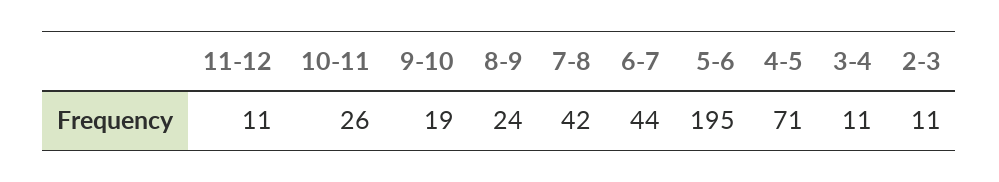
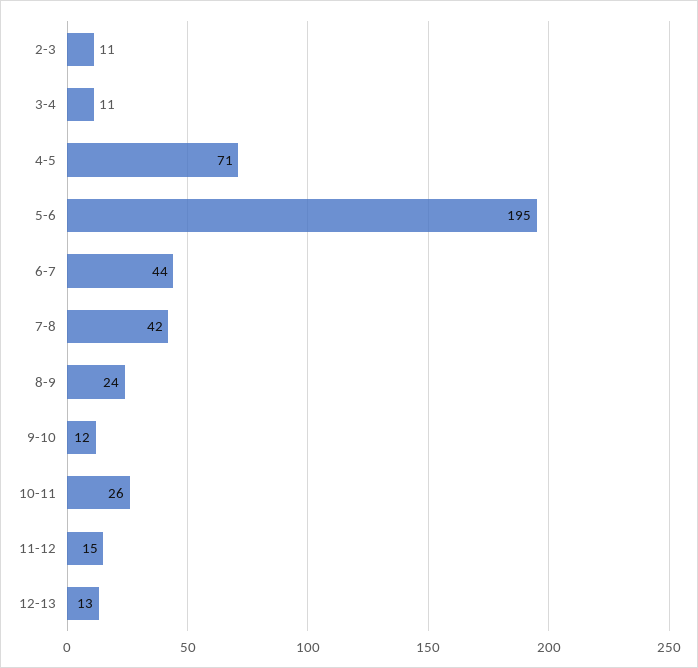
11-12: 11 -> 15
9-10: 19 -> 12
12-13: none -> 13

